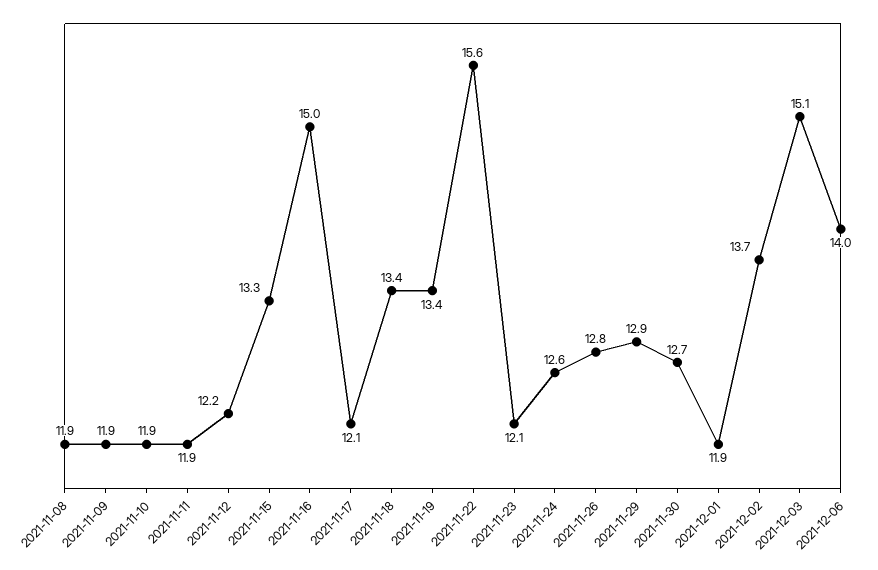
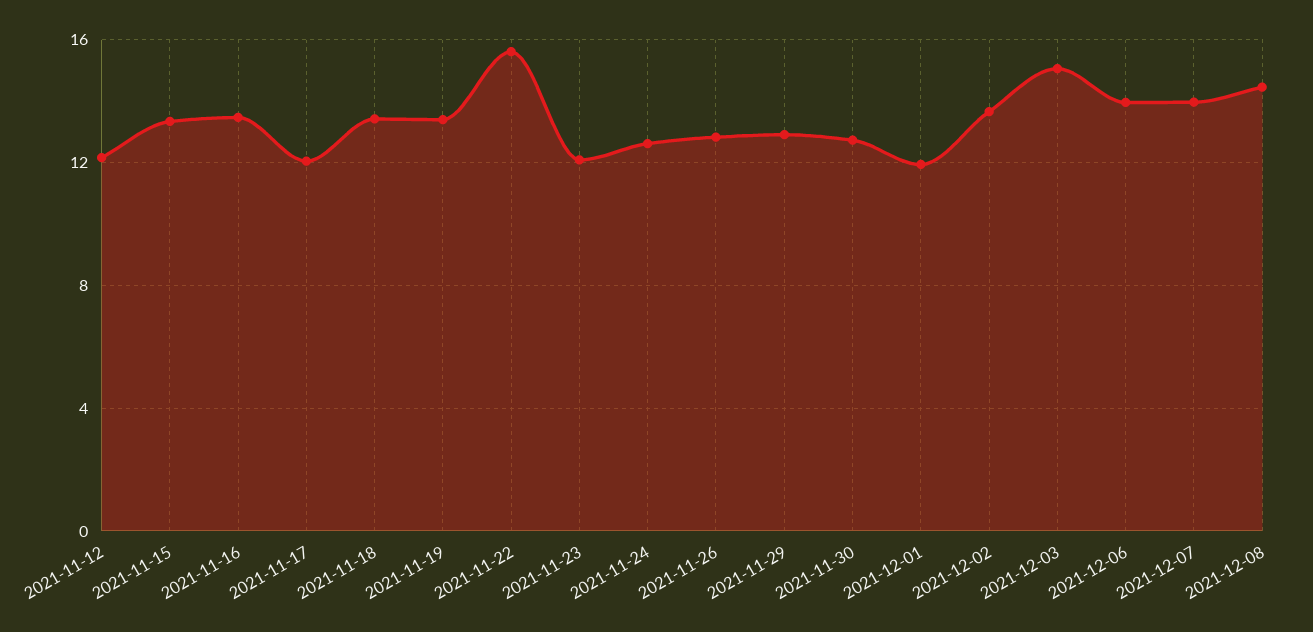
2021-11-08: 11.9 -> none
2021-11-09: 11.9 -> none
2021-11-10: 11.9 -> none
2021-11-11: 11.9 -> none
2021-11-16: 15 -> 13.5
2021-12-07: none -> 14
2021-12-08: none -> 14.5

